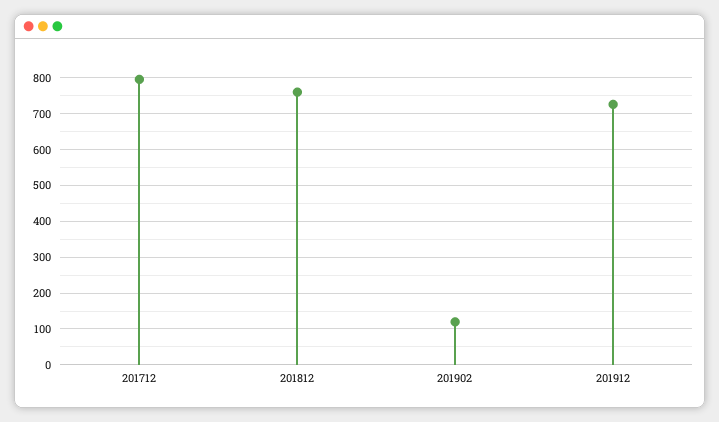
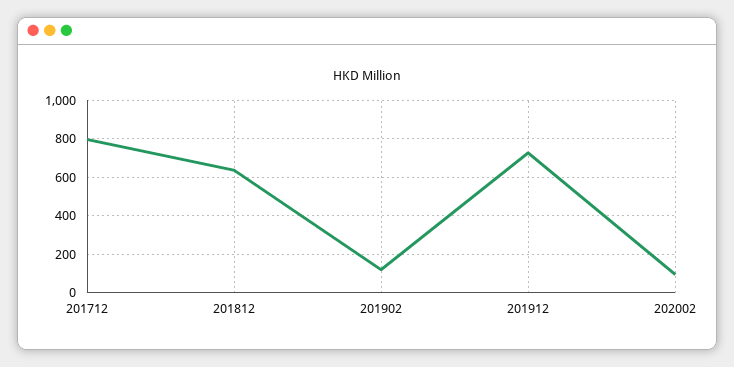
201812: 760 -> 650
202002: none -> 100

